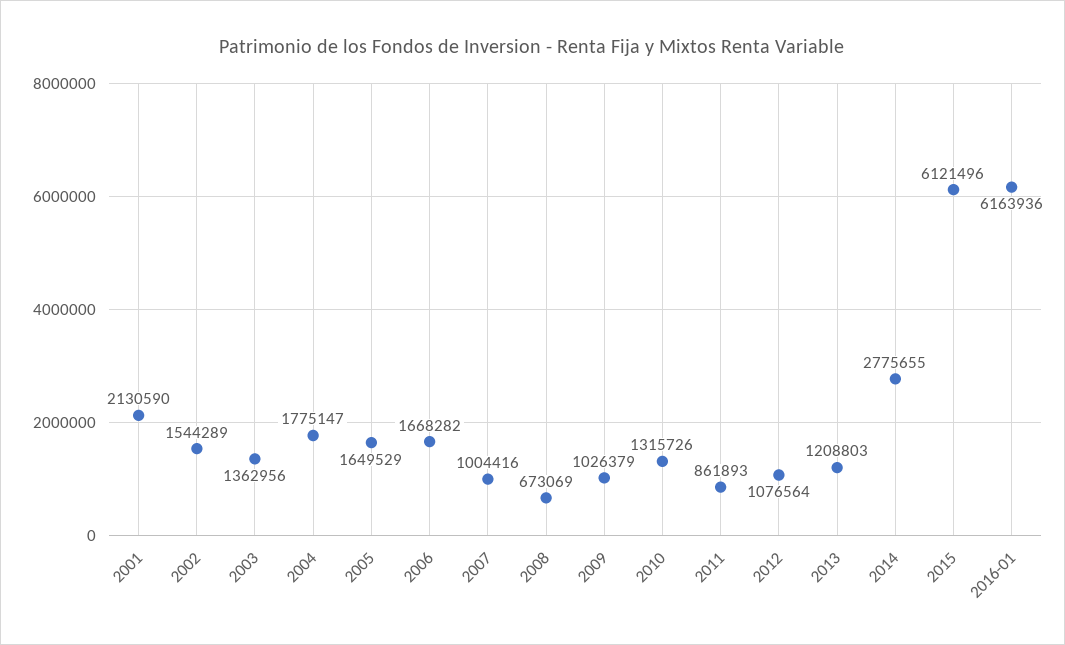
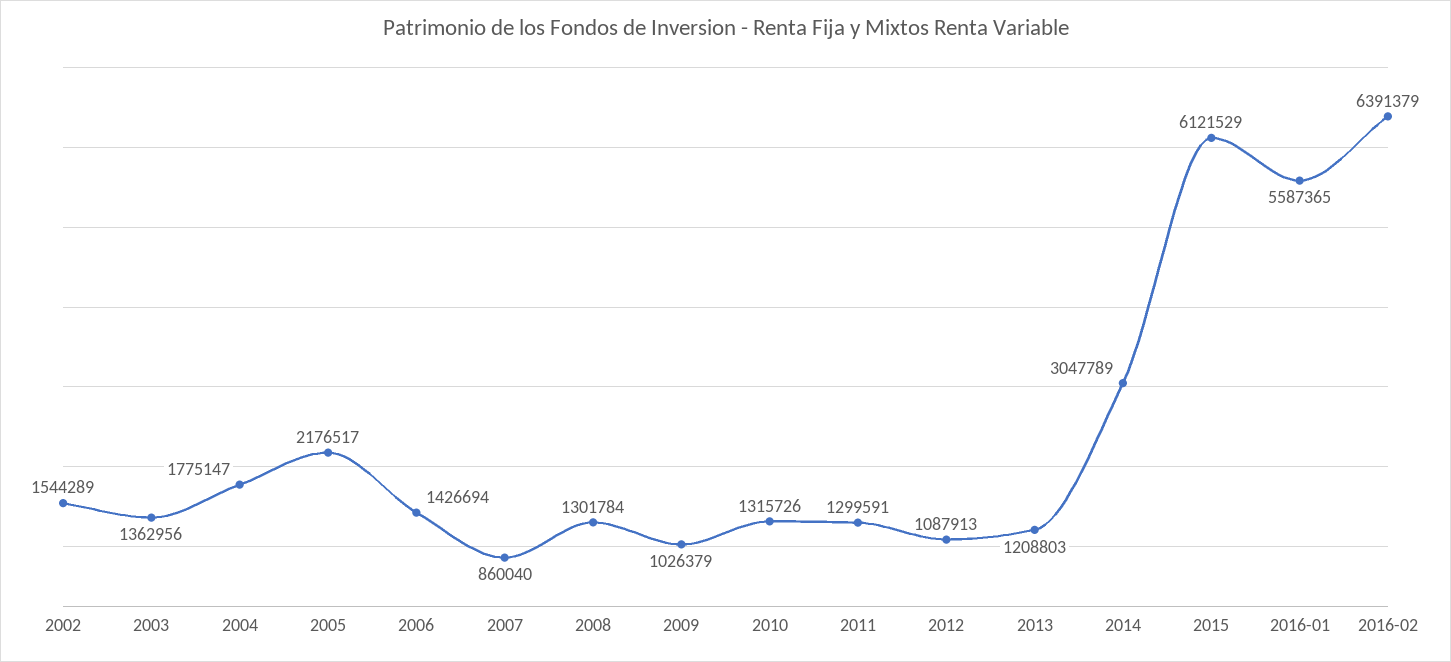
2001: 2130590 -> none
2005: 1649529 -> 2176517
2006: 1668282 -> 1426694
2007: 1004416 -> 860040
2008: 673069 -> 1301784
2011: 861893 -> 1299591
2012: 1076564 -> 1087913
2014: 2775655 -> 3047789
2015: 6121496 -> 6121529
2016-01: 6163936 -> 5587365
2016-02: none -> 6391379

